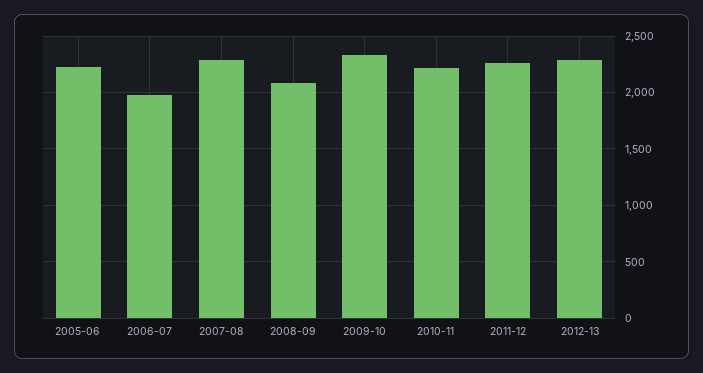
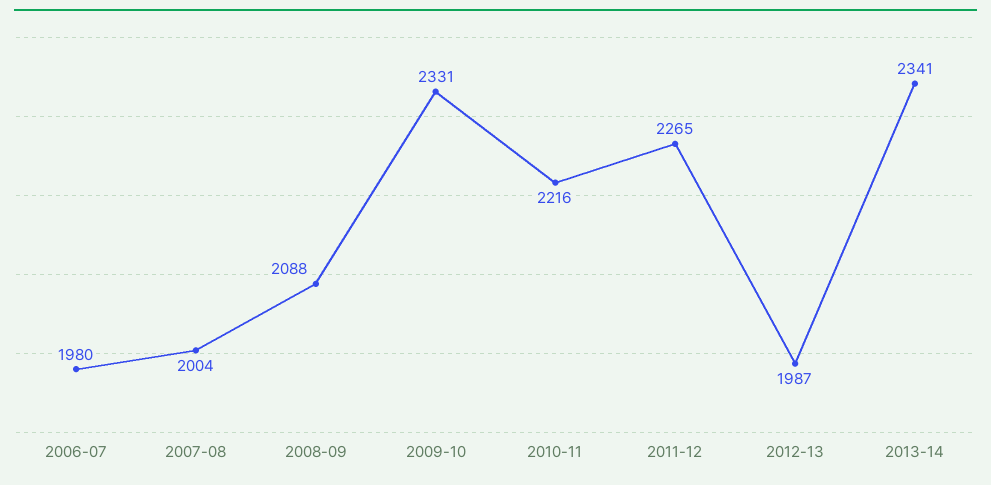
2005-06: 2200 -> none
2007-08: 2300 -> 2004
2012-13: 2300 -> 1987
2013-14: none -> 2341

